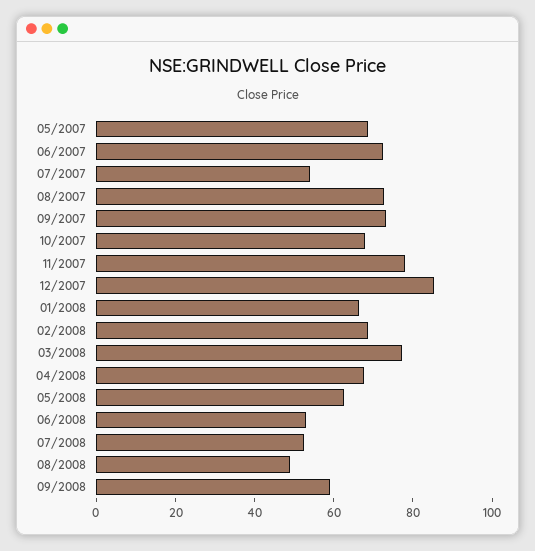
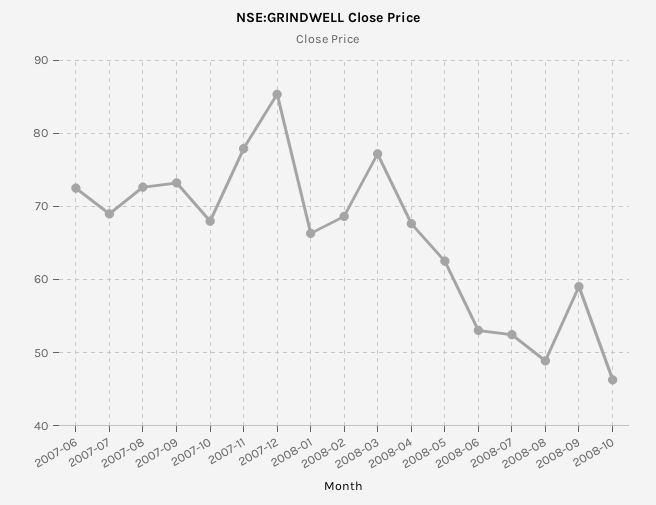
05/2007: 70 -> none
07/2007: 55 -> 69
2008-10: none -> 46

